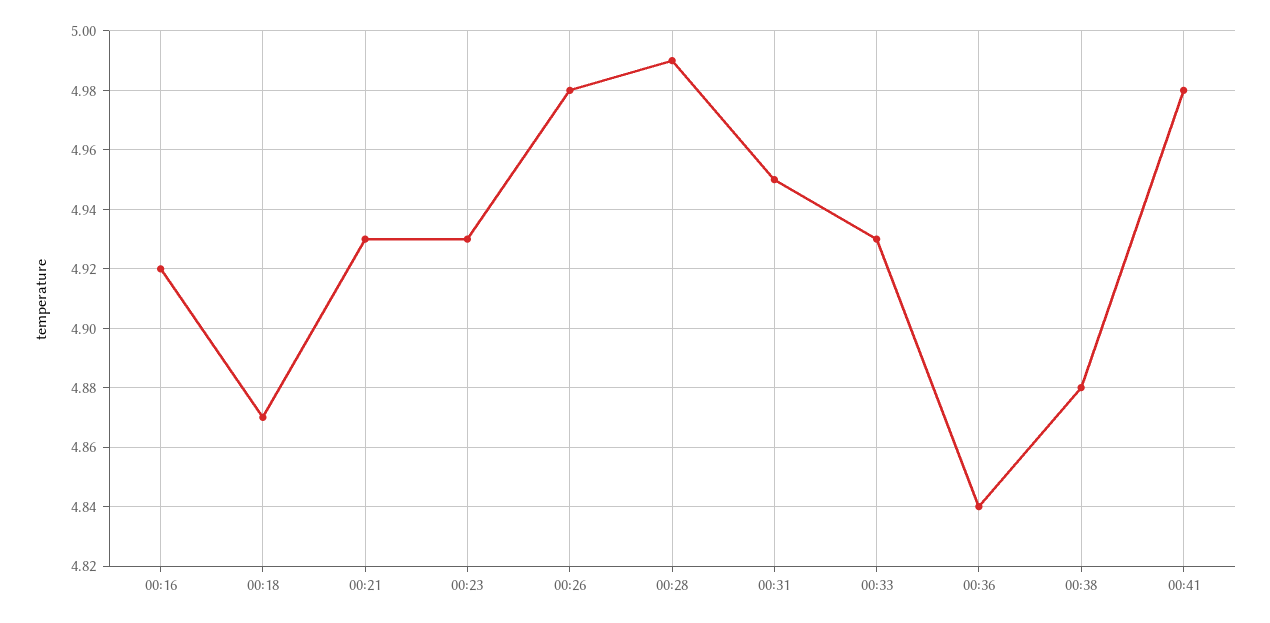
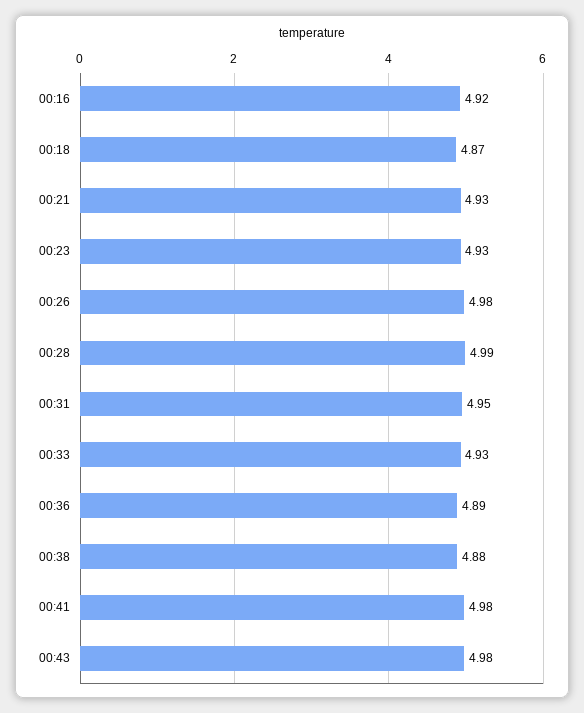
00:36: 4.84 -> 4.89
00:43: none -> 4.98

